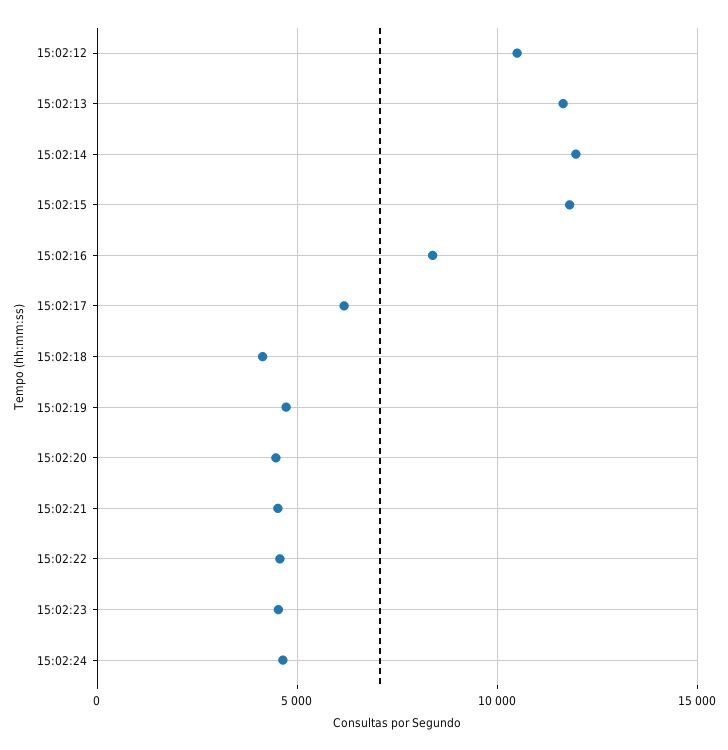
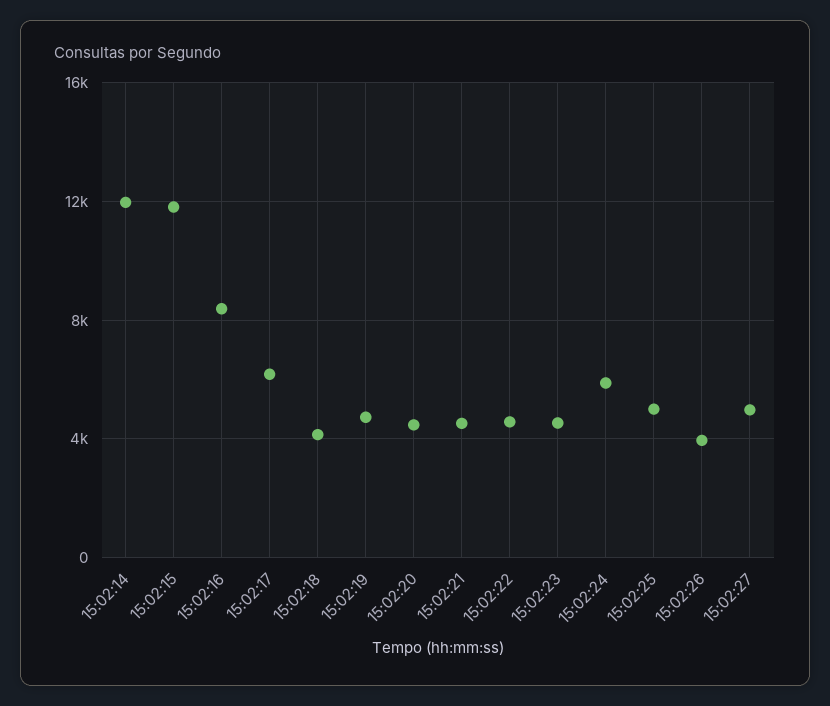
15:02:12: 10500 -> none
15:02:13: 11500 -> none
15:02:24: 4500 -> 6000
15:02:25: none -> 5000
15:02:26: none -> 4000
15:02:27: none -> 5000

